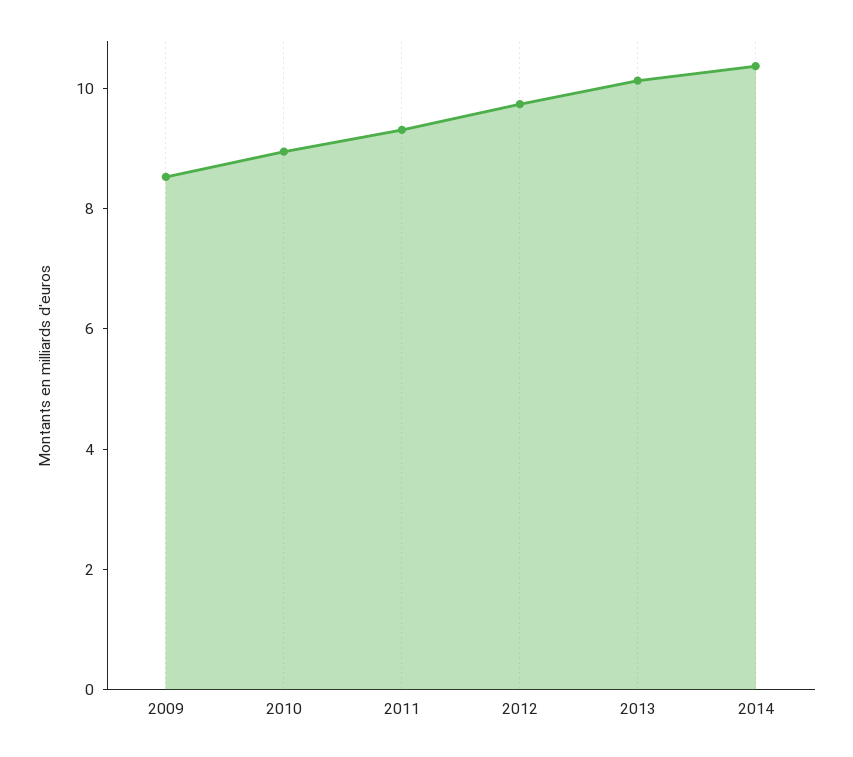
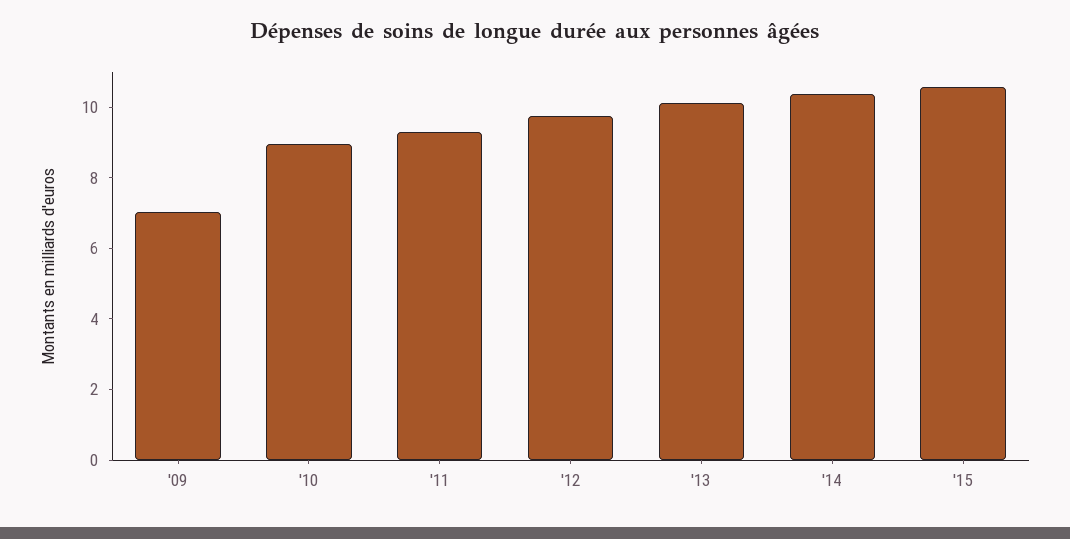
2009: 8.5 -> 7
'15: none -> 10.5

